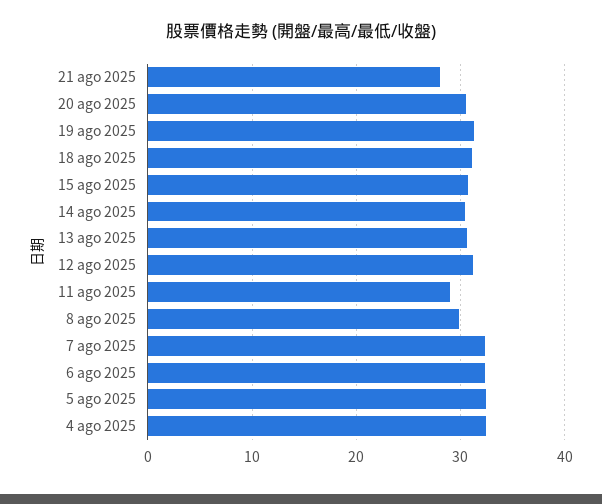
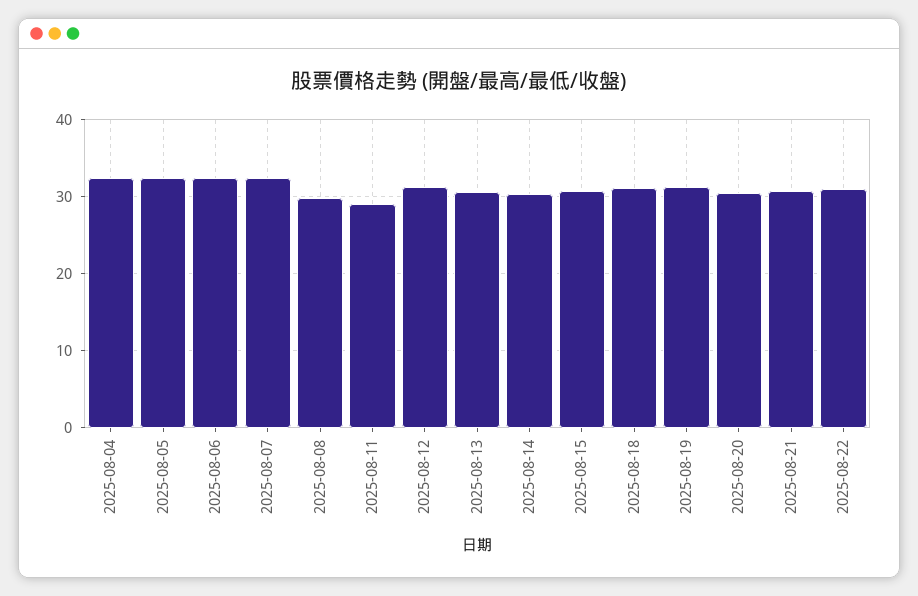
21 ago 2025: 28 -> 31
2025-08-22: none -> 31

